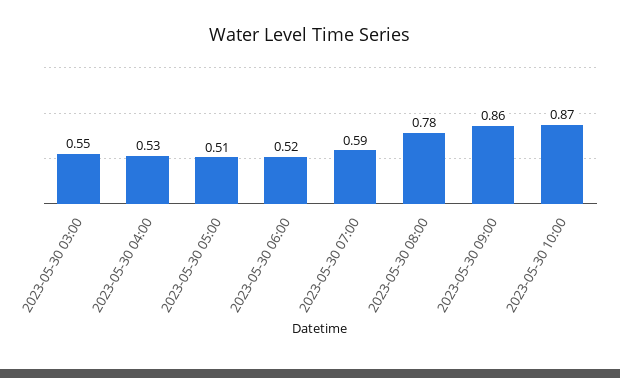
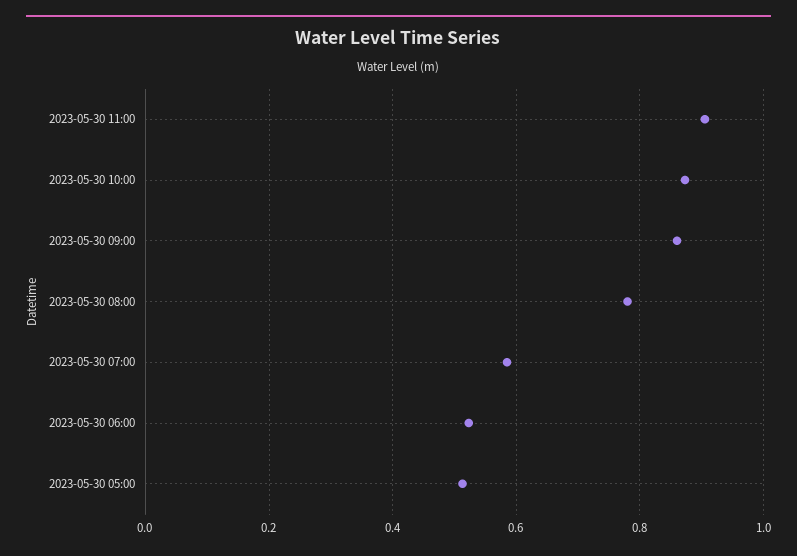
2023-05-30 03:00: 0.55 -> none
2023-05-30 04:00: 0.53 -> none
2023-05-30 11:00: none -> 0.9

